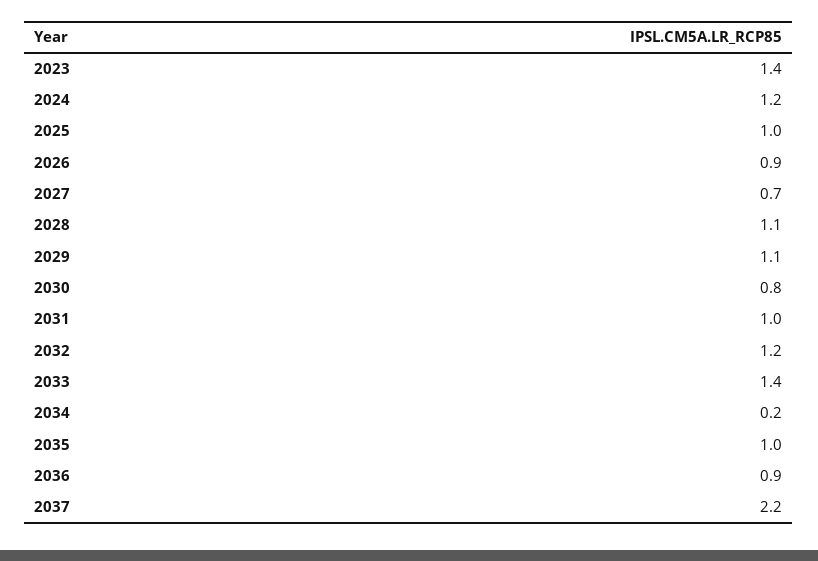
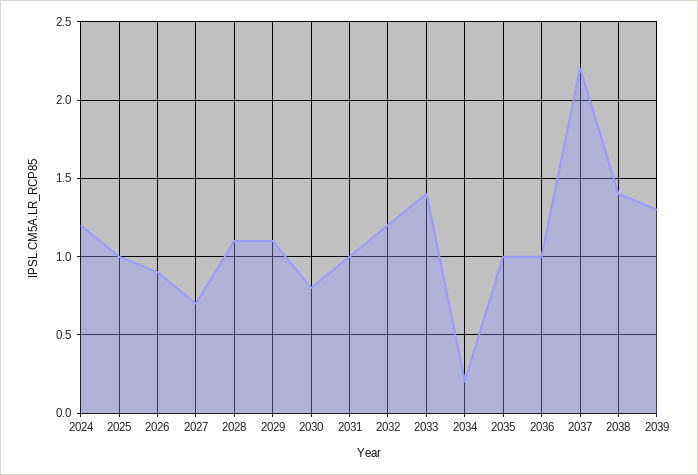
2023: 1.4 -> none
2036: 0.9 -> 1
2038: none -> 1.4
2039: none -> 1.3

